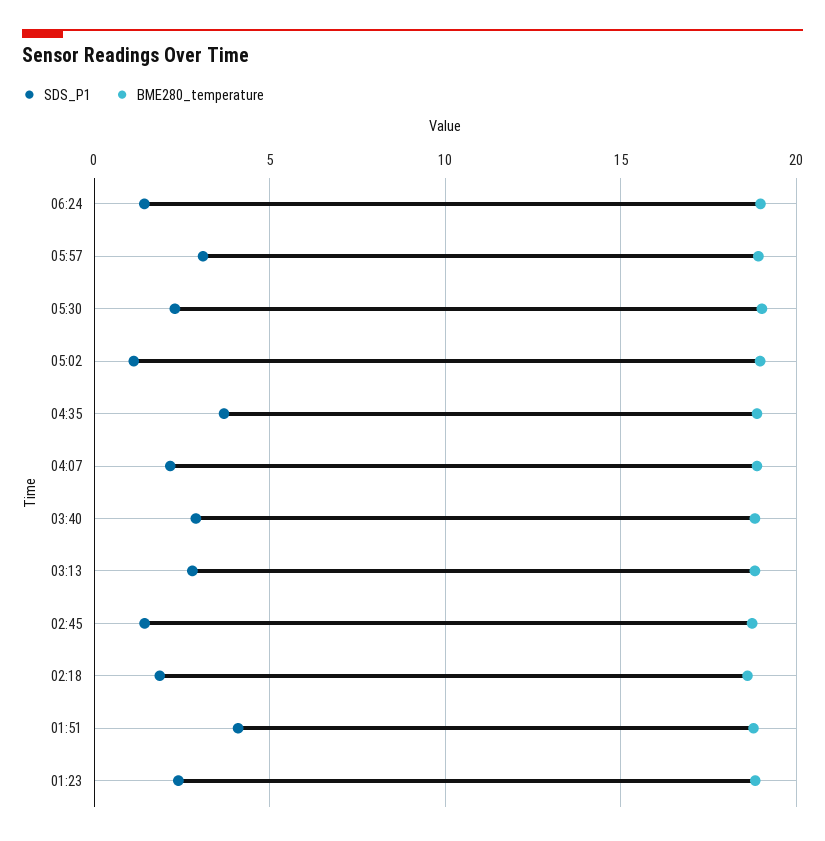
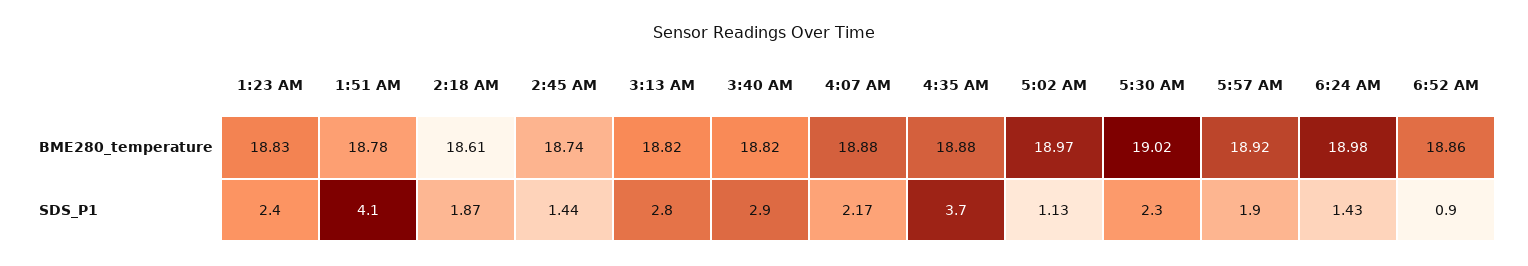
SDS_P1, 05:57: 3 -> 1.9
BME280_temperature, 6:52 AM: none -> 18.86
SDS_P1, 6:52 AM: none -> 0.9

